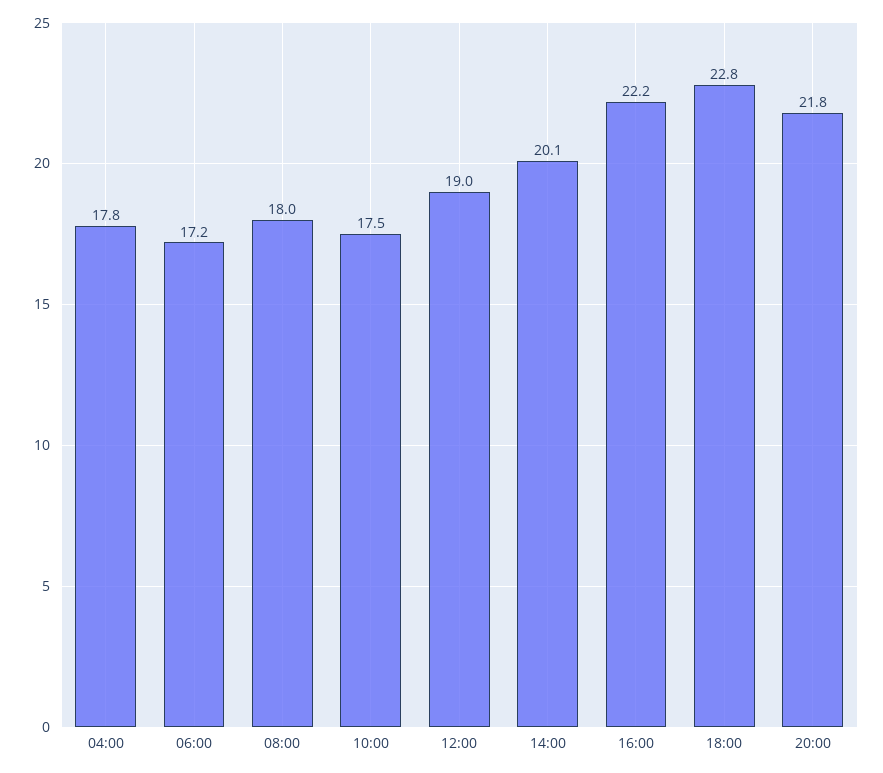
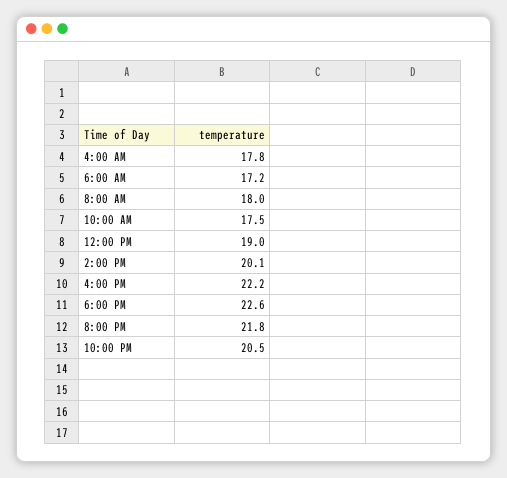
18:00: 22.8 -> 22.6
10:00 PM: none -> 20.5

